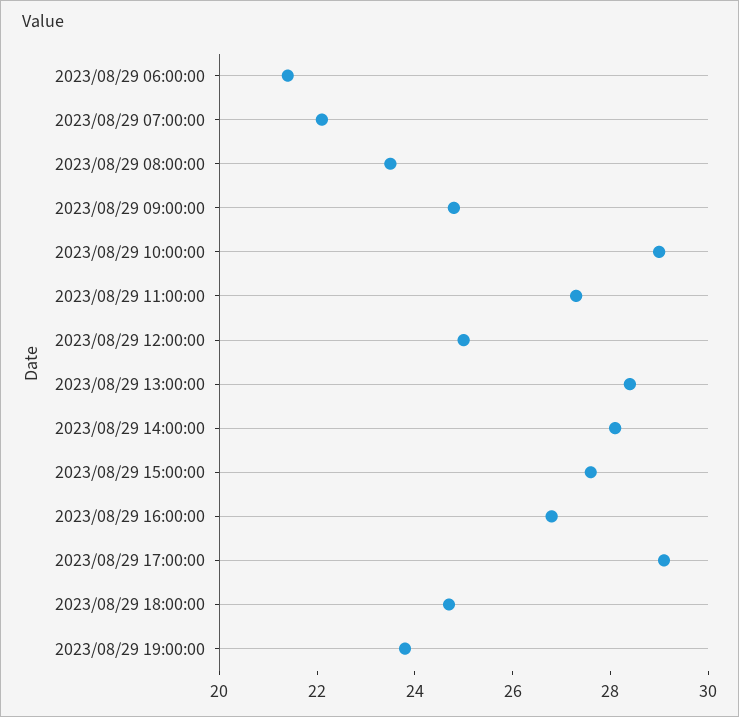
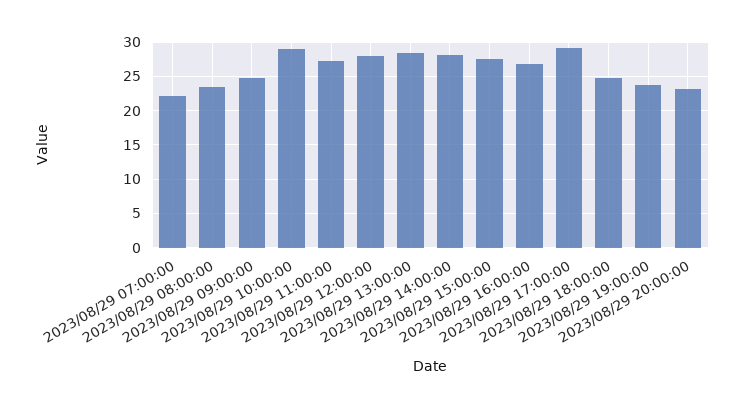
2023/08/29 06:00:00: 21.5 -> none
2023/08/29 12:00:00: 25 -> 28
2023/08/29 20:00:00: none -> 23

